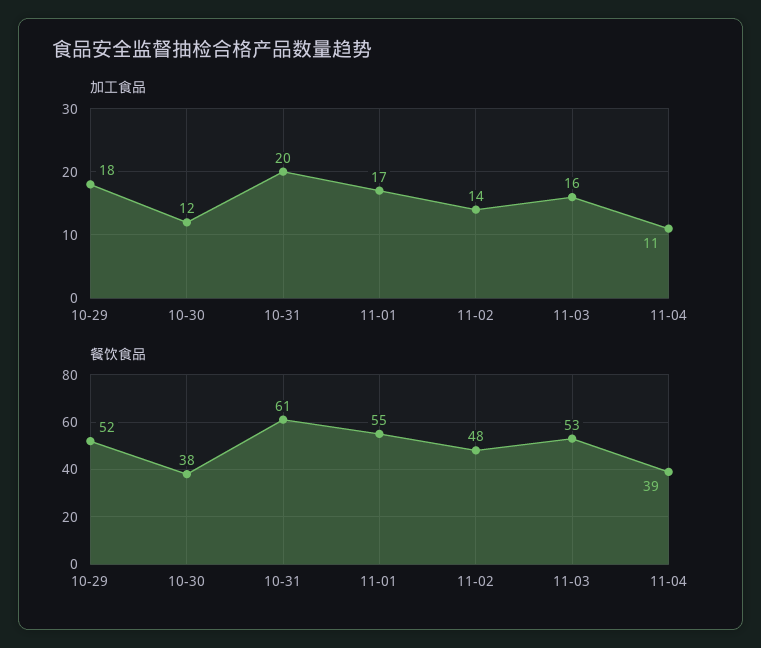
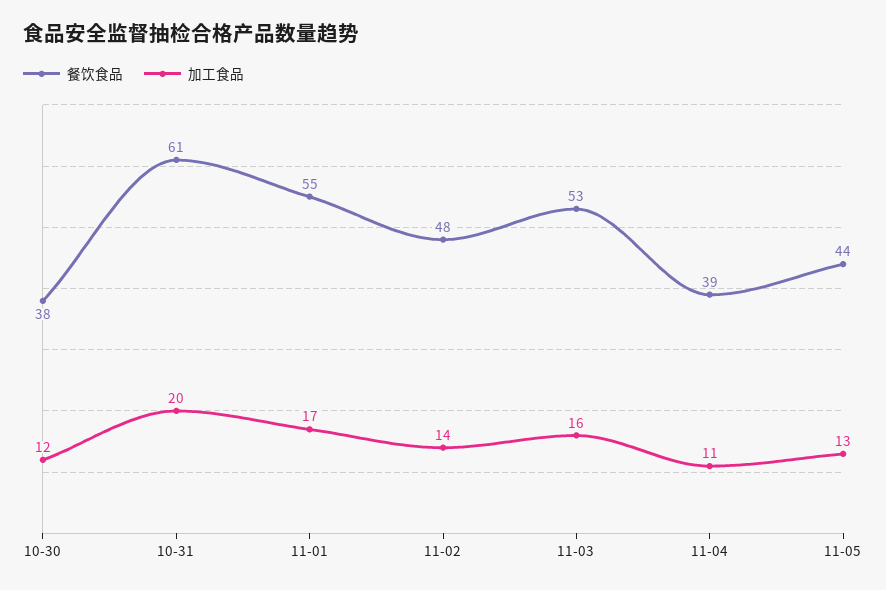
加工食品, 10-29: 18 -> none
餐饮食品, 10-29: 52 -> none
餐饮食品, 11-05: none -> 44
加工食品, 11-05: none -> 13

